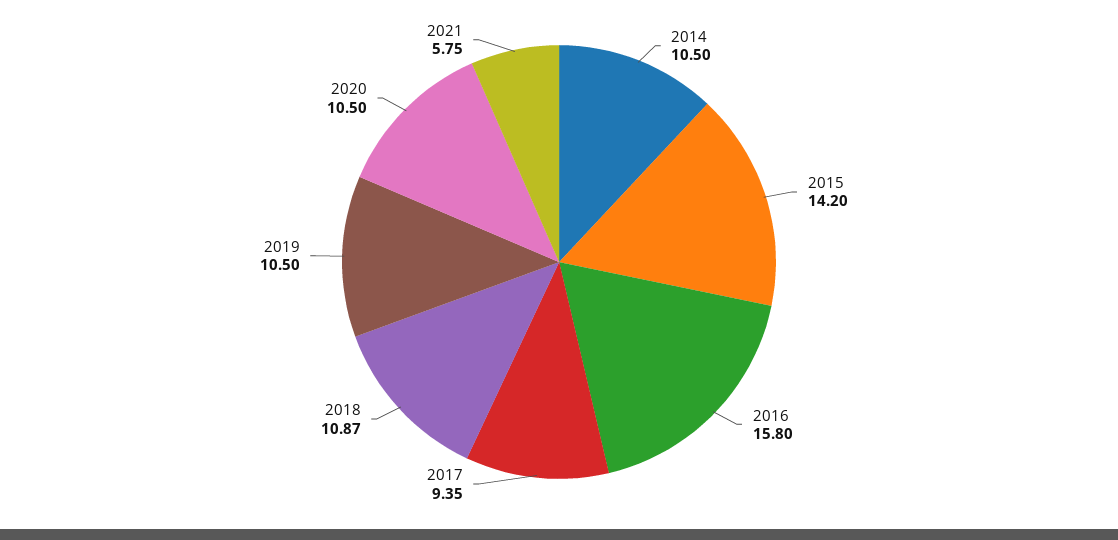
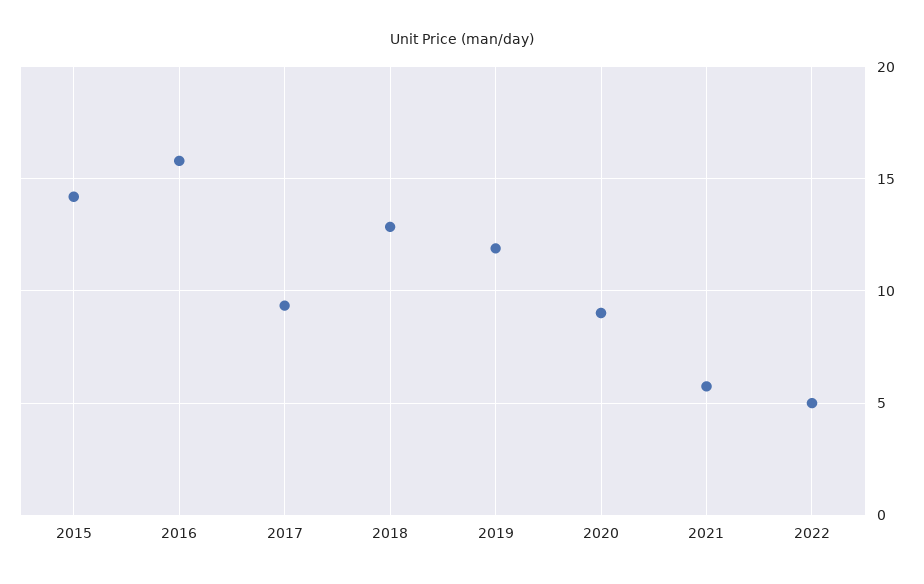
2014: 10.5 -> none
2018: 10.87 -> 13
2019: 10.5 -> 12
2020: 10.5 -> 9
2022: none -> 5

